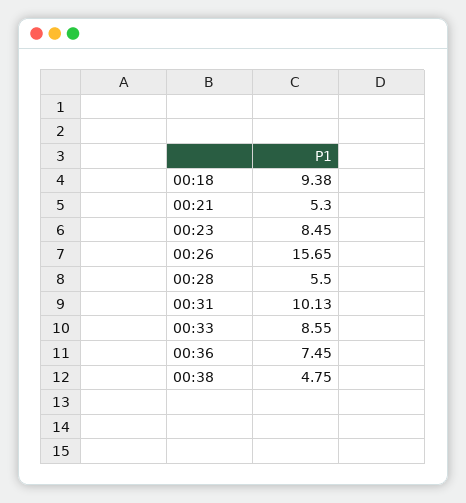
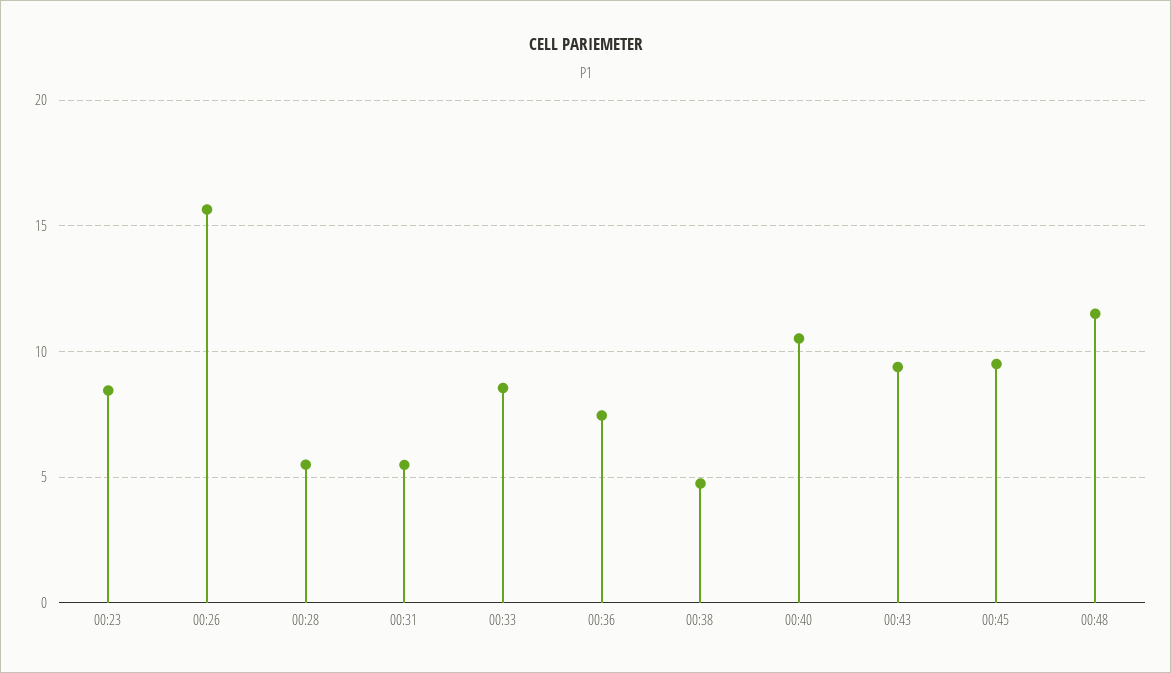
00:18: 9.38 -> none
00:21: 5.3 -> none
00:31: 10.13 -> 5.5
00:40: none -> 10.5
00:43: none -> 9.5
00:45: none -> 9.5
00:48: none -> 11.5

